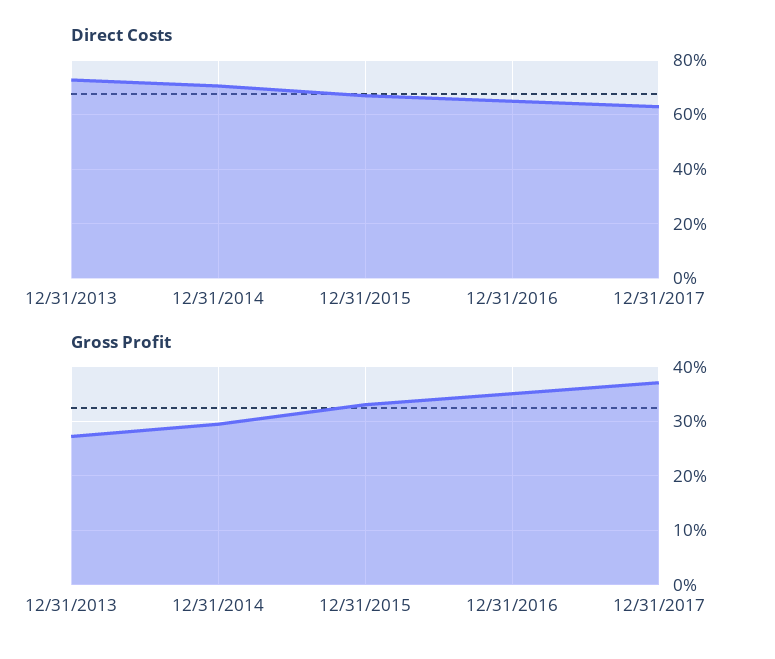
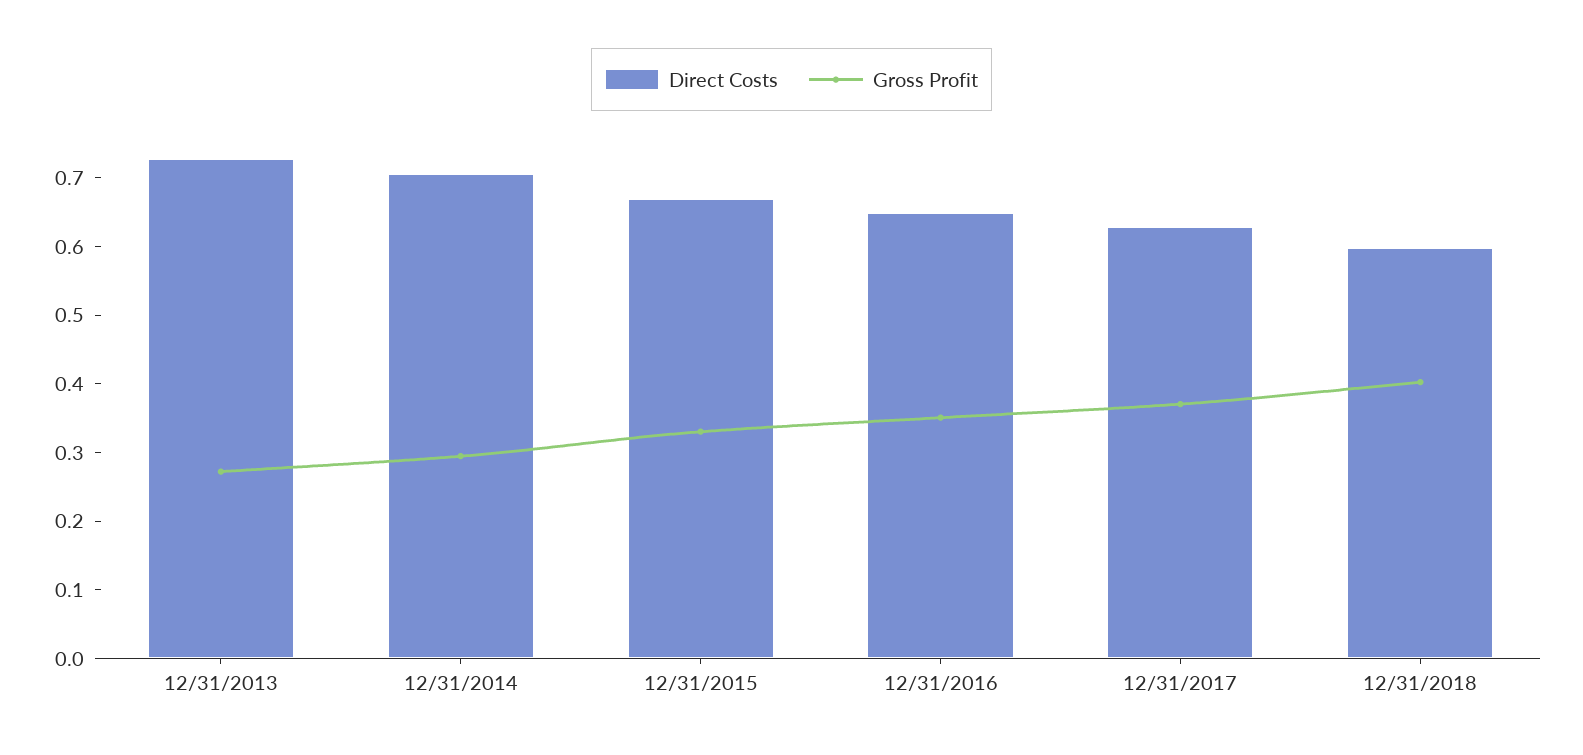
Direct Costs, 12/31/2018: none -> 0.6
Gross Profit, 12/31/2018: none -> 0.4

